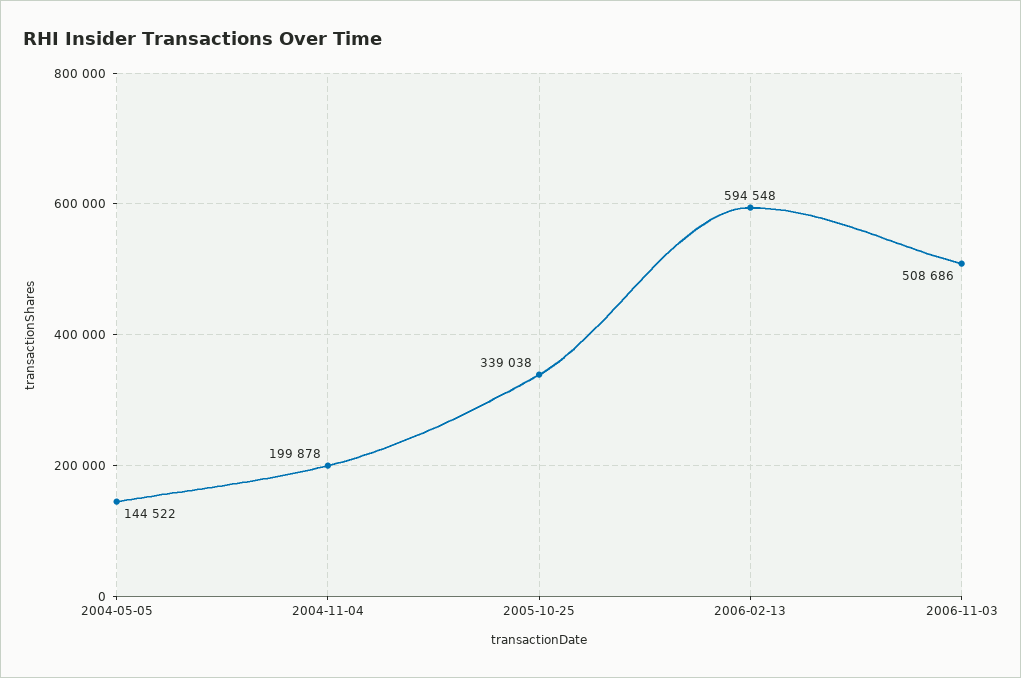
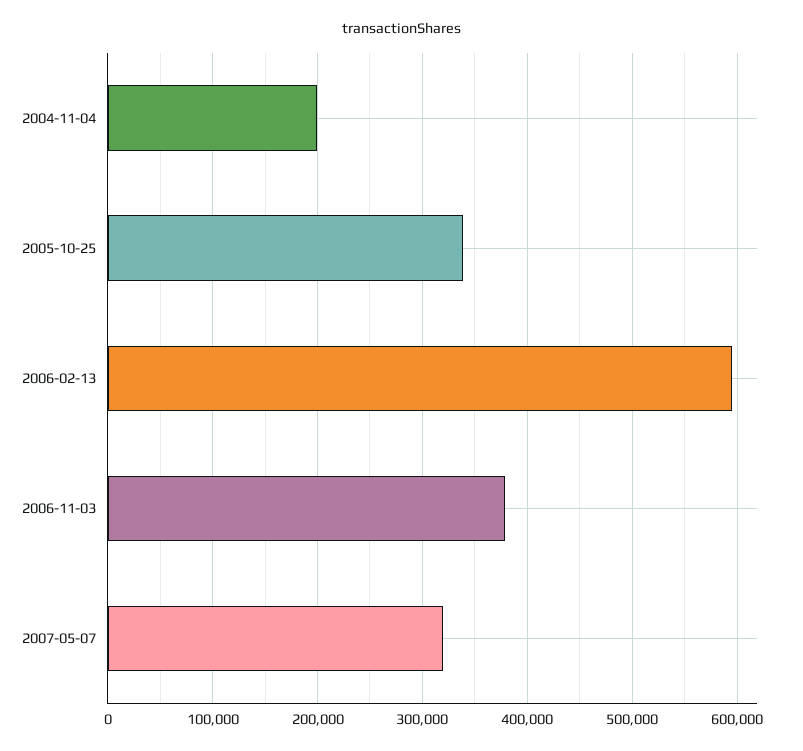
2004-05-05: 144522 -> none
2006-11-03: 508686 -> 380000
2007-05-07: none -> 320000

